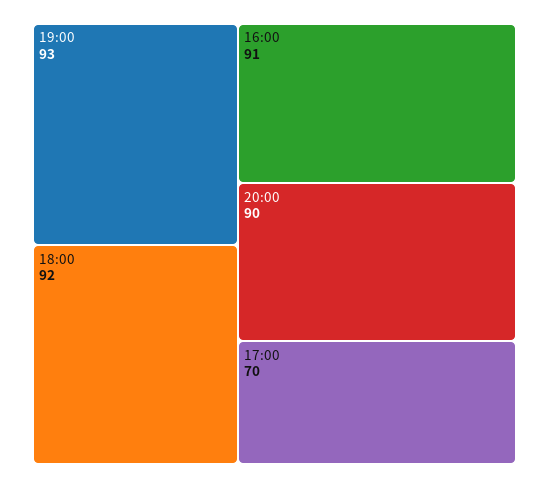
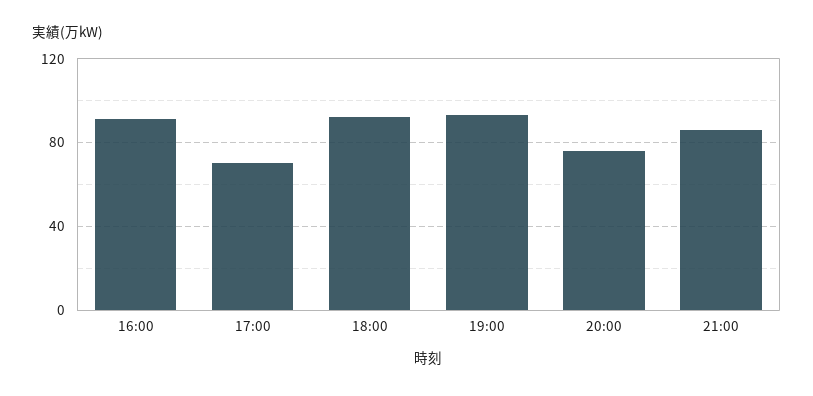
20:00: 90 -> 75
21:00: none -> 85

